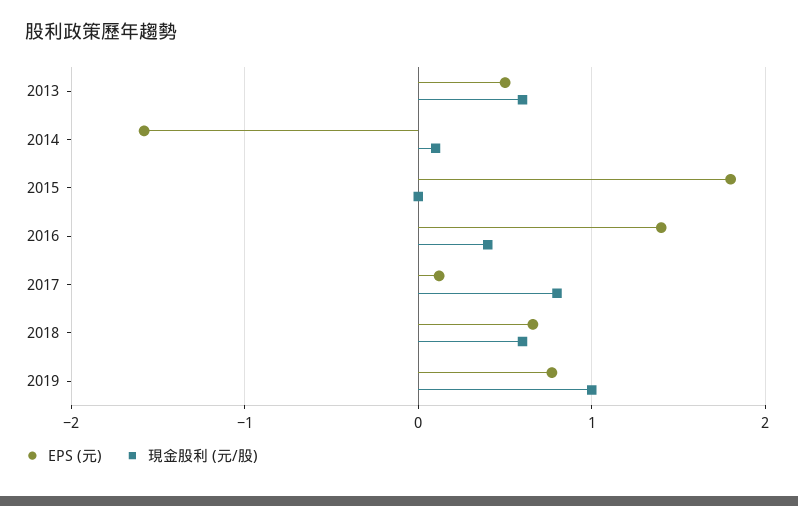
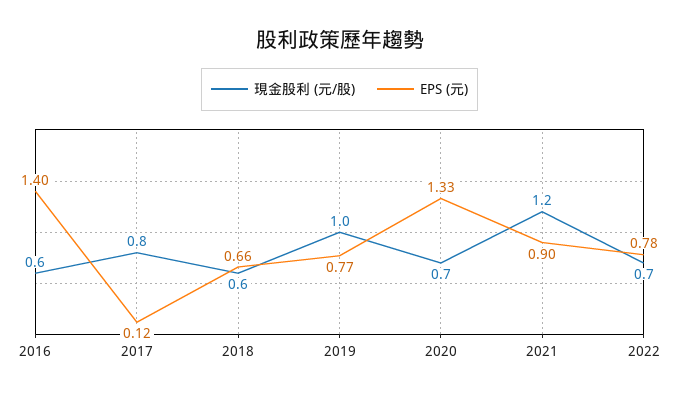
EPS (元), 2013: 0.5 -> none
現金股利 (元/股), 2013: 0.6 -> none
EPS (元), 2014: -1.6 -> none
現金股利 (元/股), 2014: 0.1 -> none
EPS (元), 2015: 1.8 -> none
現金股利 (元/股), 2015: 0 -> none
現金股利 (元/股), 2016: 0.4 -> 0.6
現金股利 (元/股), 2020: none -> 0.7
EPS (元), 2020: none -> 1.33
現金股利 (元/股), 2021: none -> 1.2
EPS (元), 2021: none -> 0.9
現金股利 (元/股), 2022: none -> 0.7
EPS (元), 2022: none -> 0.78

